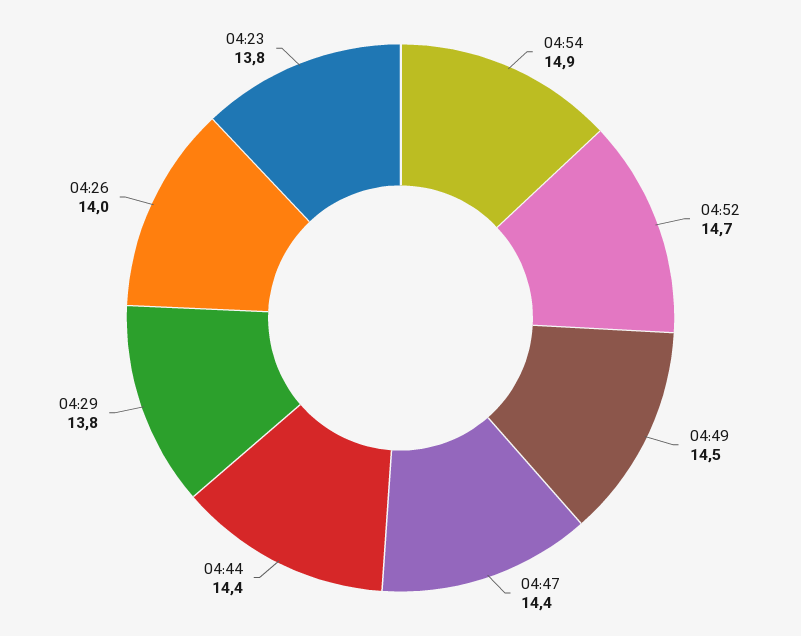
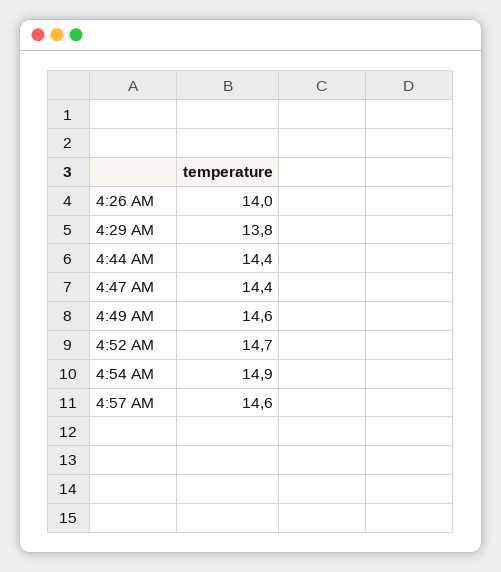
04:49: 14.5 -> 14.6
04:23: 13.8 -> none
4:57 AM: none -> 14.6

